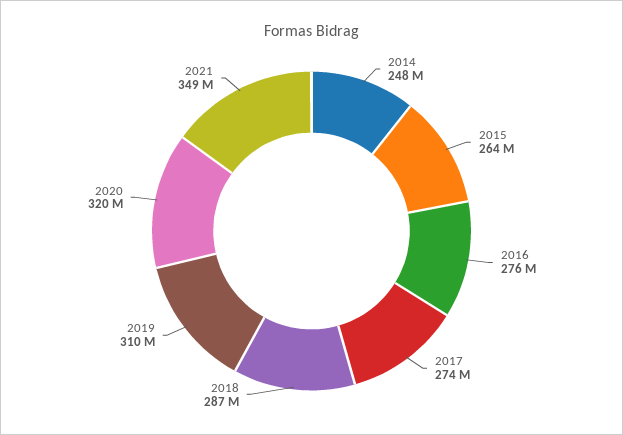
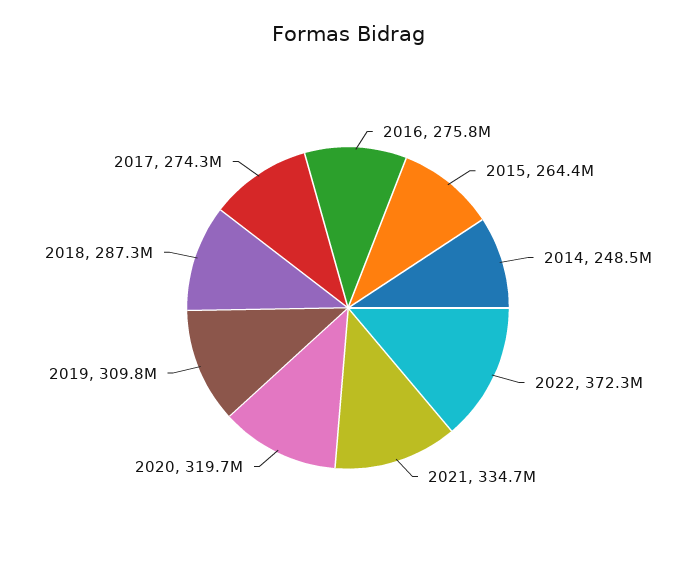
2021: 349000000 -> 334700000
2022: none -> 372300000

